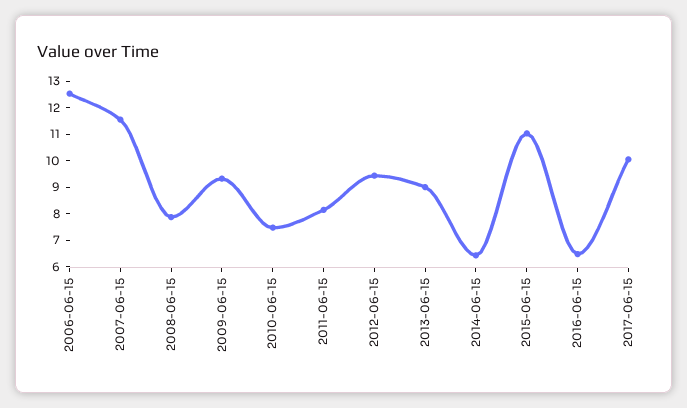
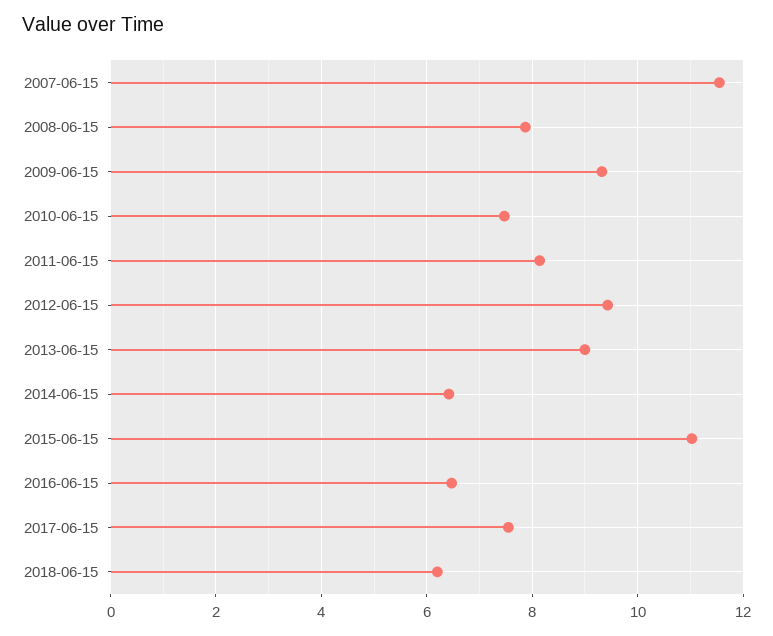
2006-06-15: 12.5 -> none
2017-06-15: 10 -> 7.6
2018-06-15: none -> 6.2

